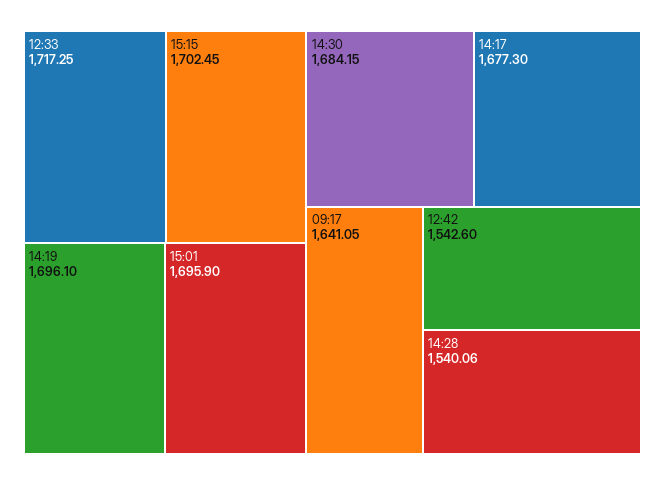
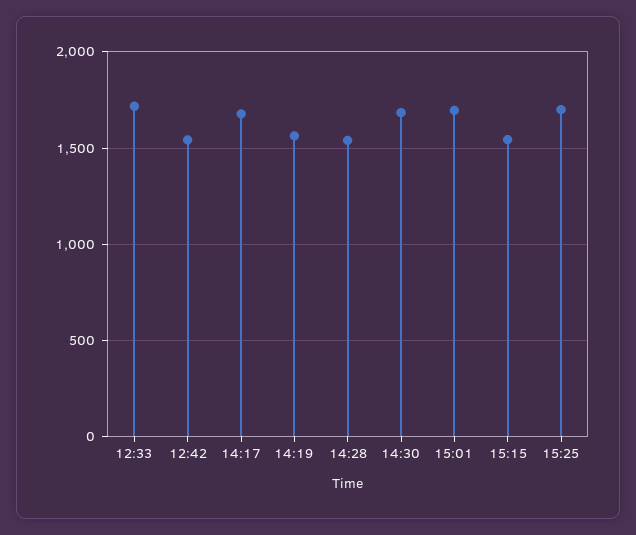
15:15: 1702.45 -> 1550
14:19: 1696.1 -> 1550
09:17: 1641.05 -> none
15:25: none -> 1700

